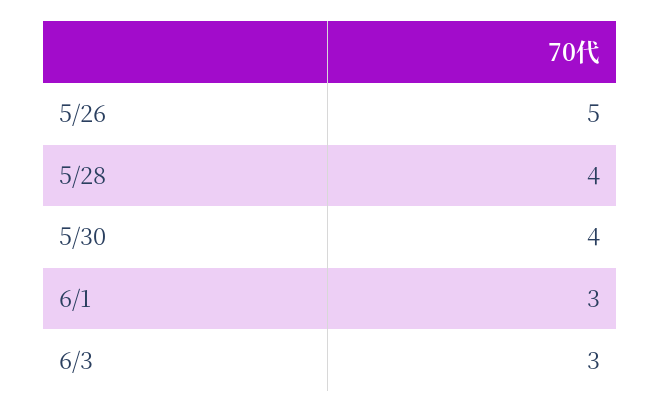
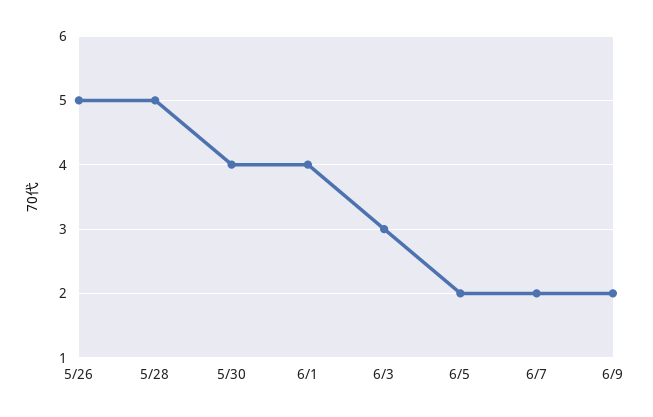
5/28: 4 -> 5
6/1: 3 -> 4
6/5: none -> 2
6/7: none -> 2
6/9: none -> 2

